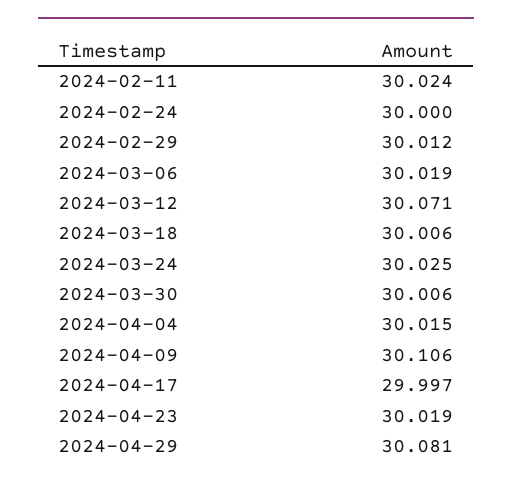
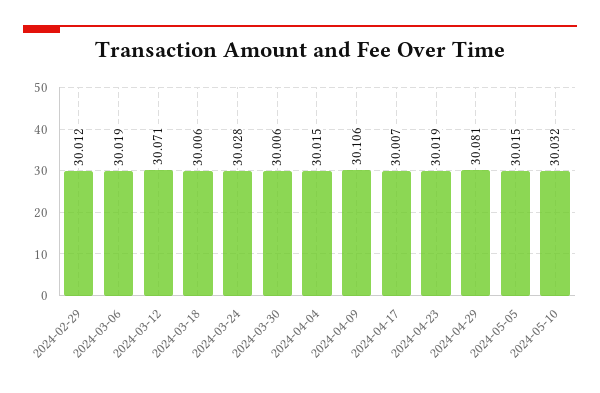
2024-02-11: 30.024 -> none
2024-02-24: 30 -> none
2024-03-24: 30.025 -> 30.028
2024-04-17: 29.997 -> 30.007
2024-05-05: none -> 30.015
2024-05-10: none -> 30.032

